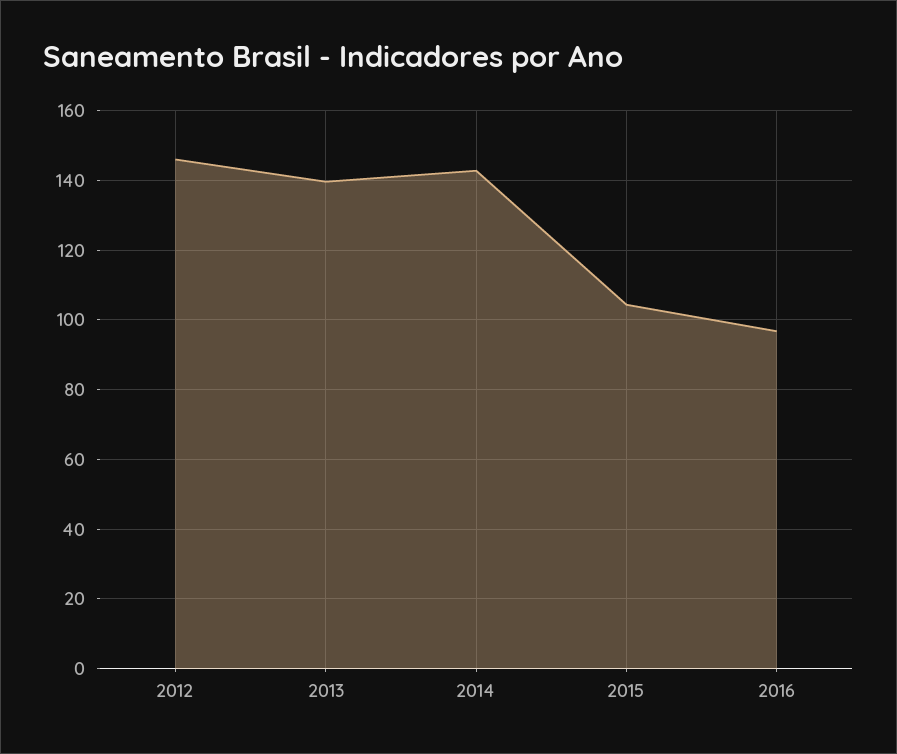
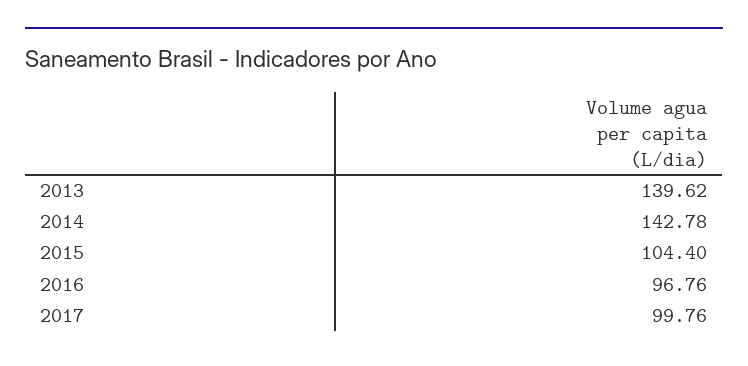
2012: 146 -> none
2017: none -> 99.76

